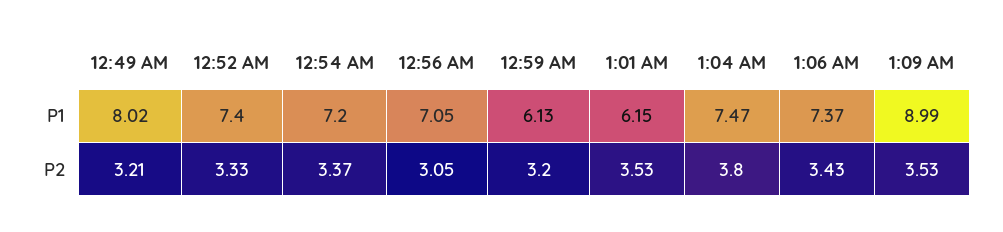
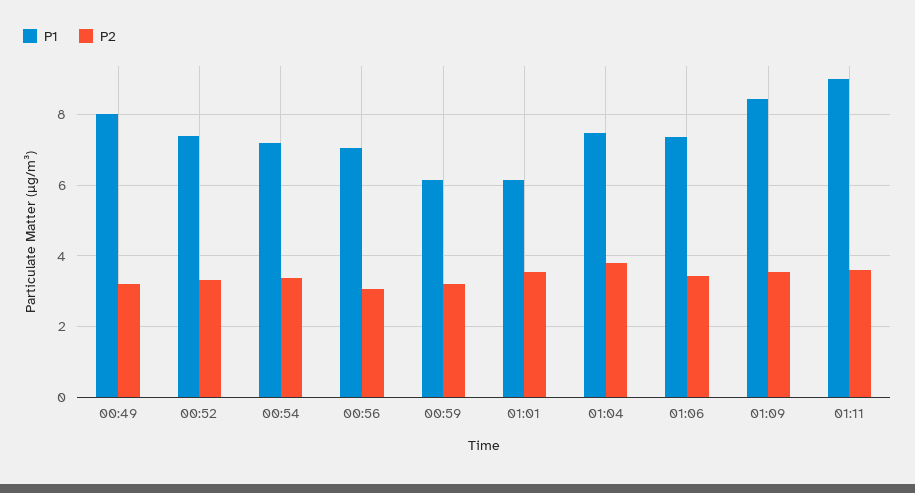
P1, 1:09 AM: 8.99 -> 8.4
P1, 01:11: none -> 9
P2, 01:11: none -> 3.6

